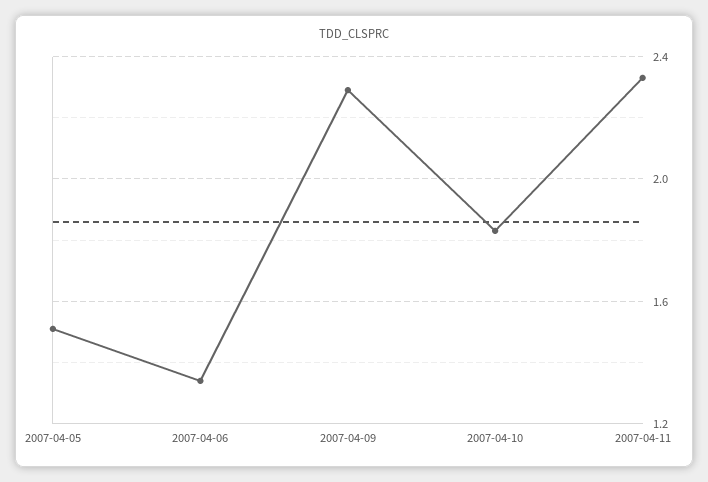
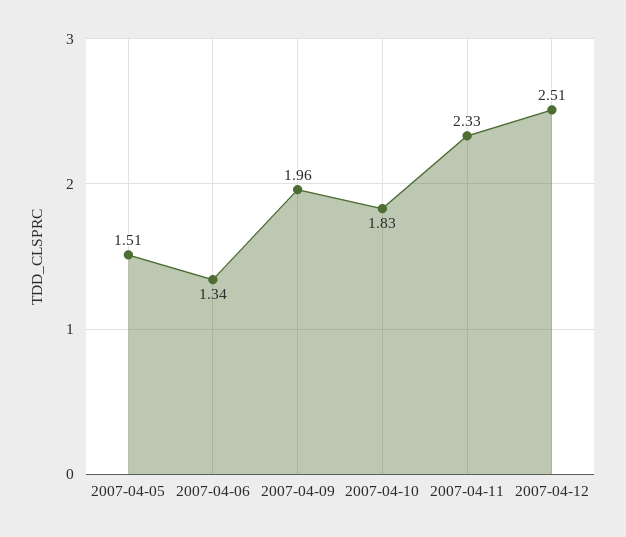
2007-04-09: 2.3 -> 1.96
2007-04-12: none -> 2.51

